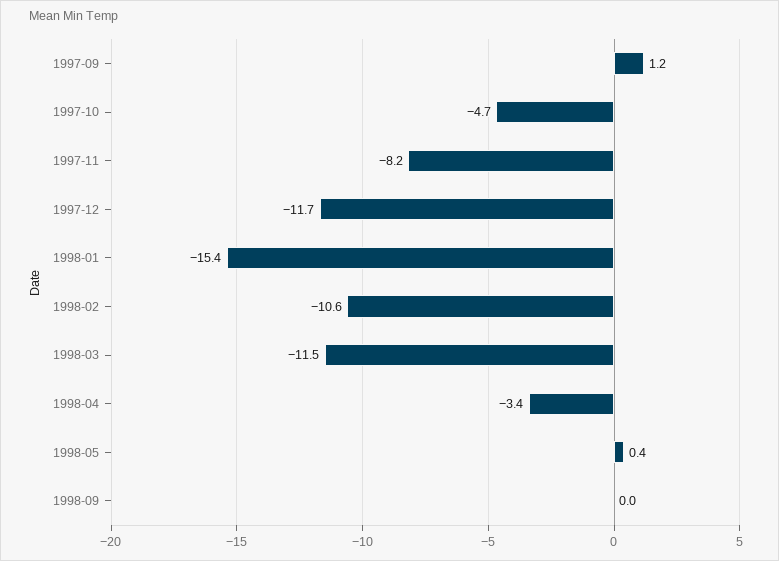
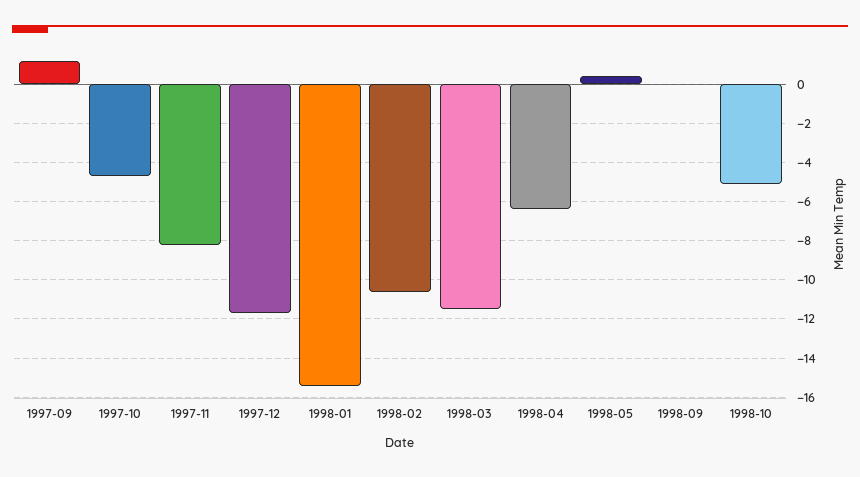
1998-04: -3.4 -> -6.5
1998-10: none -> -5

